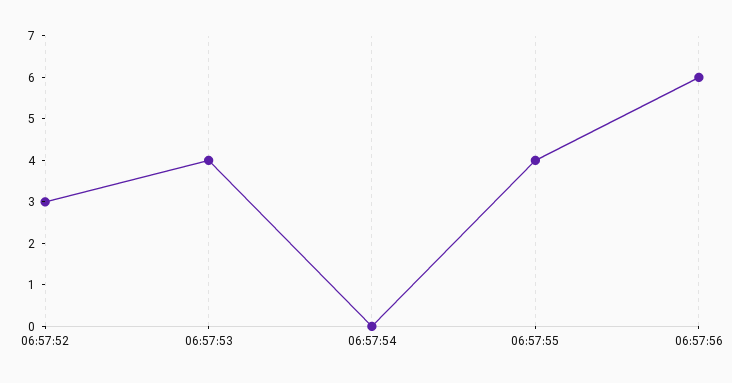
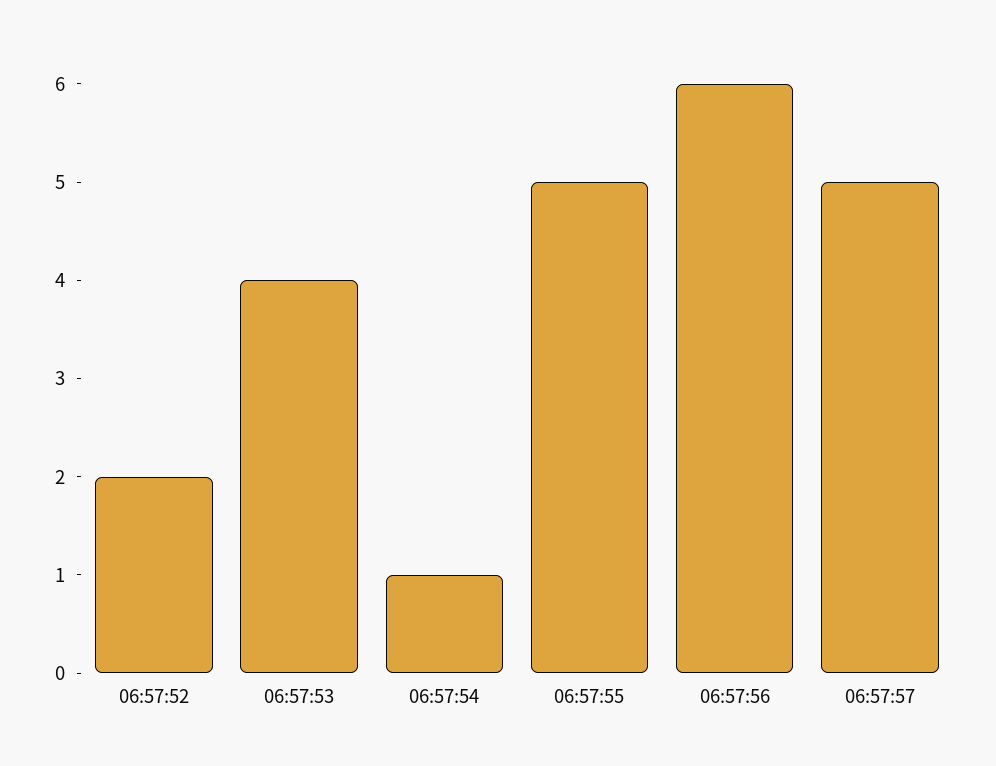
06:57:52: 3 -> 2
06:57:54: 0 -> 1
06:57:55: 4 -> 5
06:57:57: none -> 5

